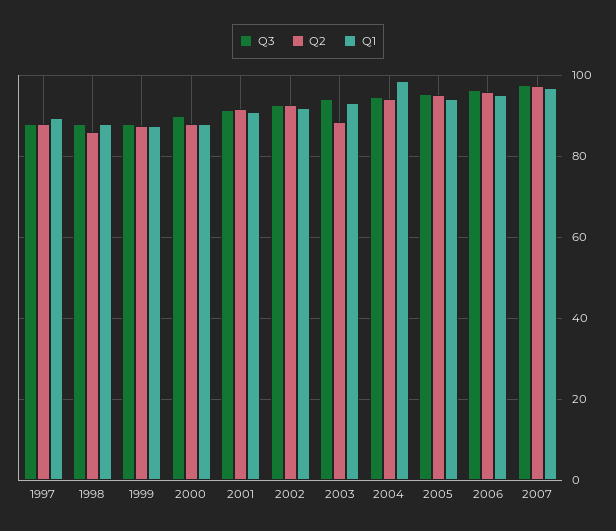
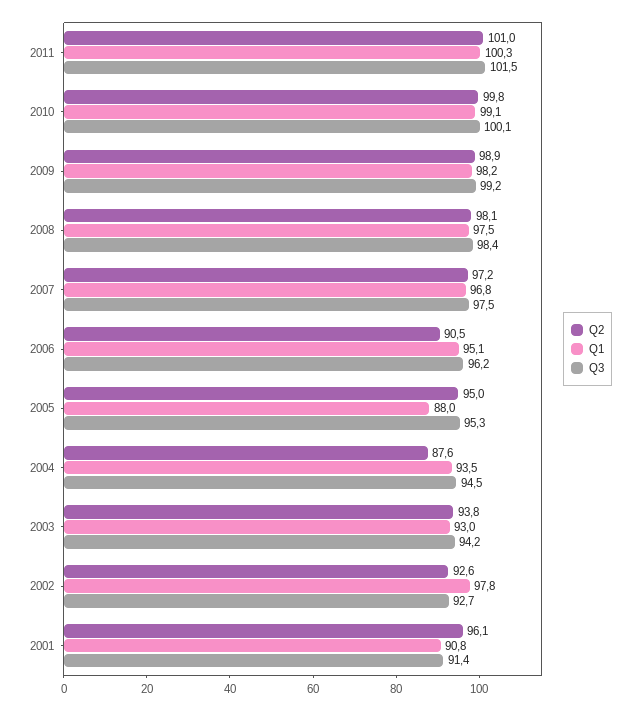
Q3, 1997: 88 -> none
Q2, 1997: 88 -> none
Q1, 1997: 90 -> none
Q3, 1998: 88 -> none
Q2, 1998: 86 -> none
Q1, 1998: 88 -> none
Q3, 1999: 88 -> none
Q2, 1999: 88 -> none
Q1, 1999: 88 -> none
Q3, 2000: 90 -> none
Q2, 2000: 88 -> none
Q1, 2000: 88 -> none
Q2, 2001: 92 -> 96.1
Q1, 2002: 92 -> 97.8
Q2, 2003: 88 -> 93.8
Q2, 2004: 94 -> 87.6
Q1, 2004: 98 -> 93.5
Q1, 2005: 94 -> 88
Q2, 2006: 96 -> 90.5
Q2, 2011: none -> 101
Q1, 2011: none -> 100.3
Q3, 2011: none -> 101.5
Q2, 2010: none -> 99.8
Q1, 2010: none -> 99.1
Q3, 2010: none -> 100.1
Q2, 2009: none -> 98.9
Q1, 2009: none -> 98.2
Q3, 2009: none -> 99.2
Q2, 2008: none -> 98.1
Q1, 2008: none -> 97.5
Q3, 2008: none -> 98.4

